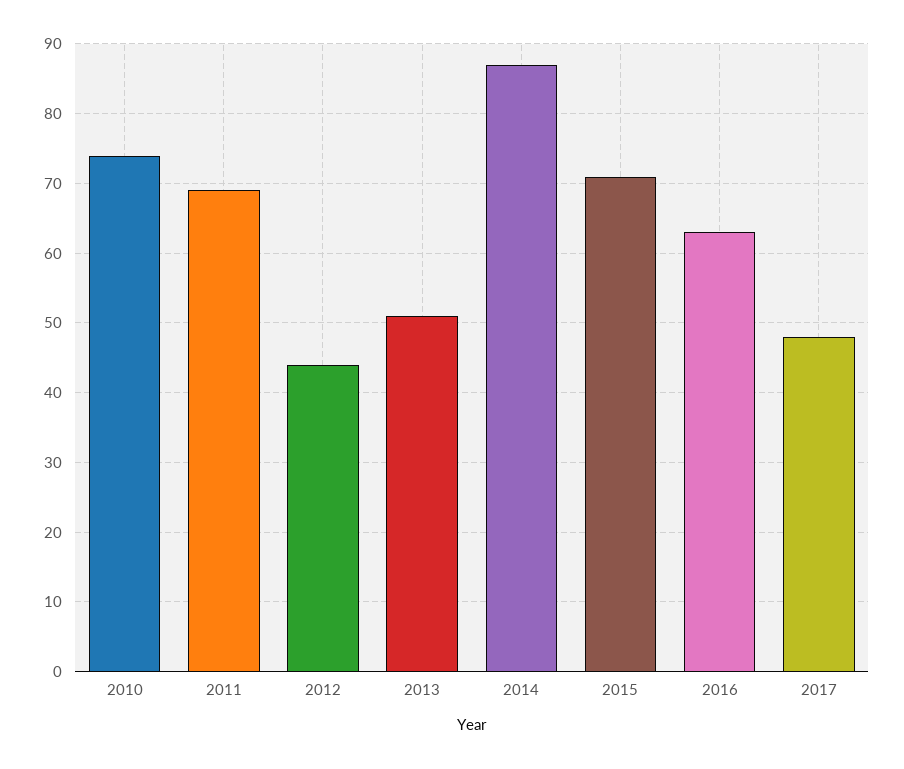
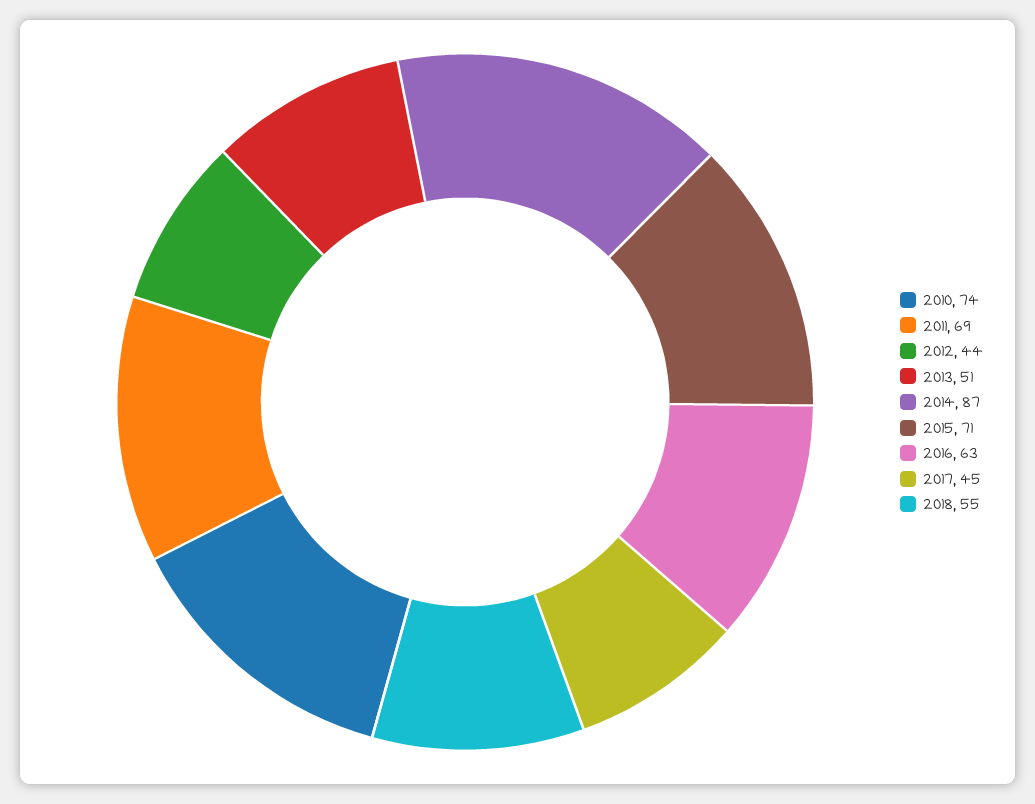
2017: 48 -> 45
2018: none -> 55

